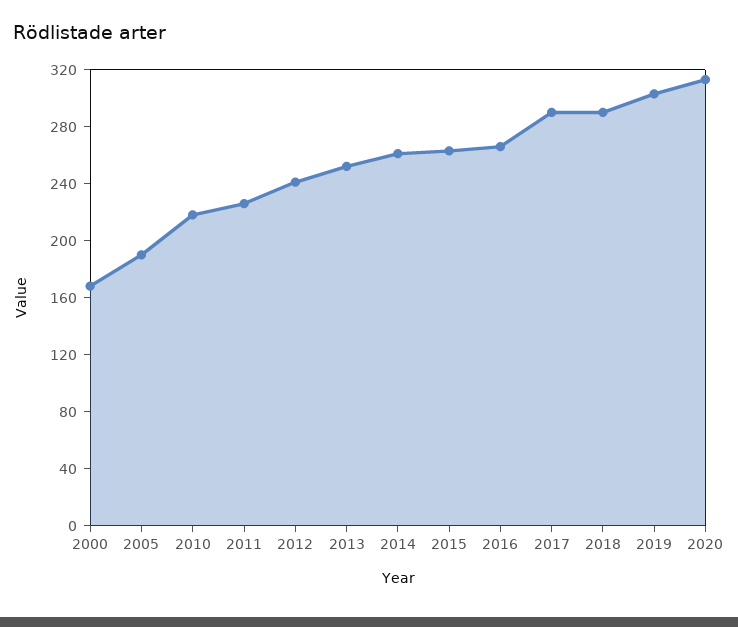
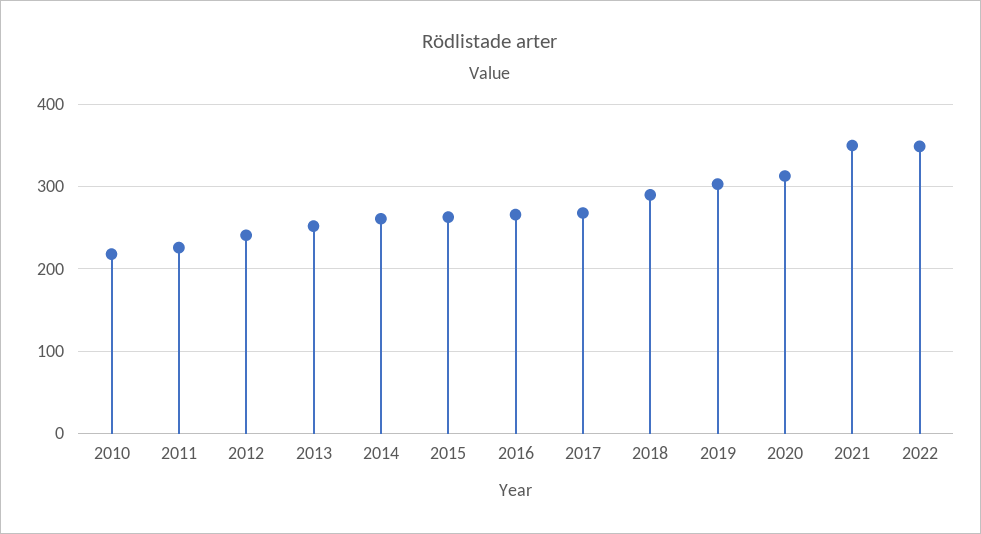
2000: 170 -> none
2005: 190 -> none
2017: 290 -> 270
2021: none -> 350
2022: none -> 350

